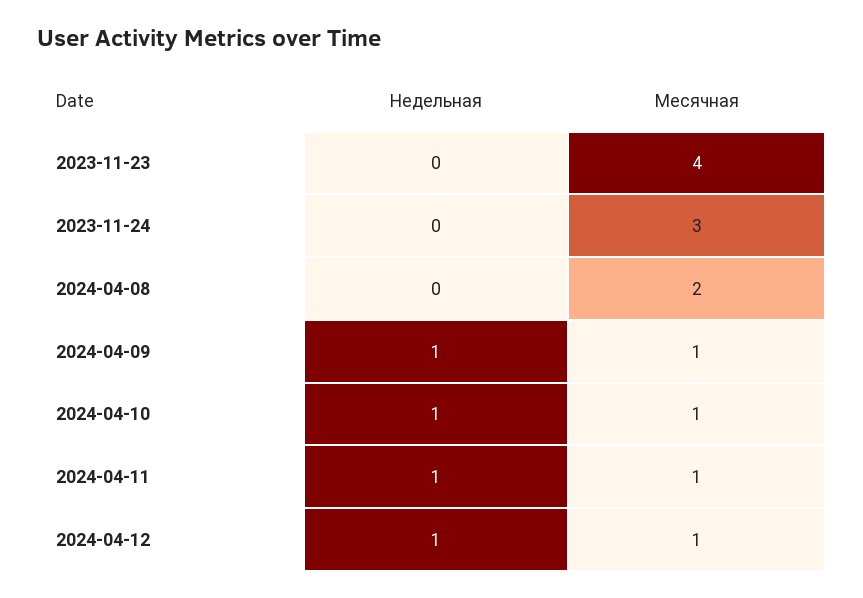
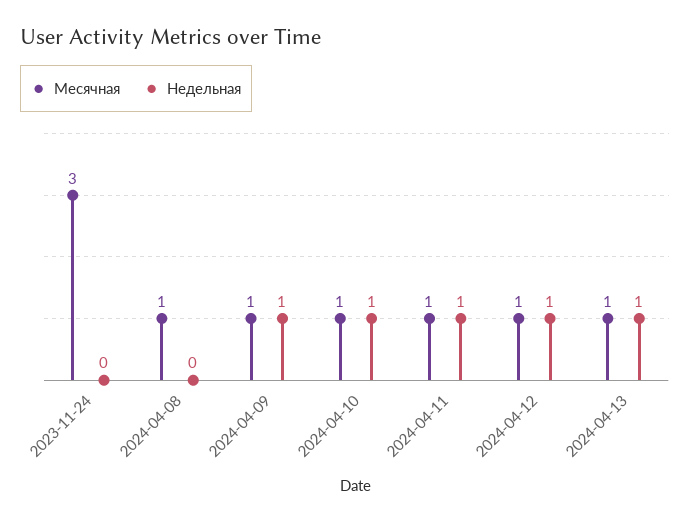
Недельная, 2023-11-23: 0 -> none
Месячная, 2023-11-23: 4 -> none
Месячная, 2024-04-08: 2 -> 1
Месячная, 2024-04-13: none -> 1
Недельная, 2024-04-13: none -> 1

